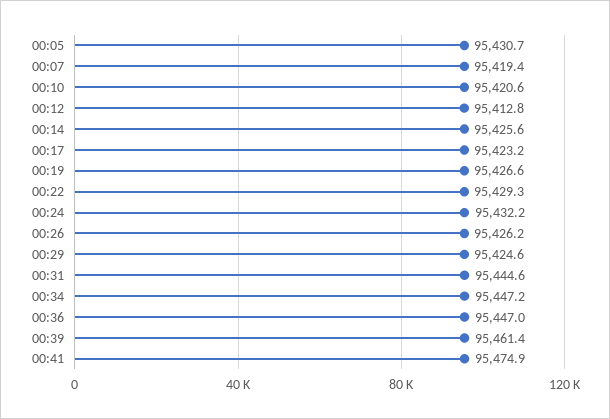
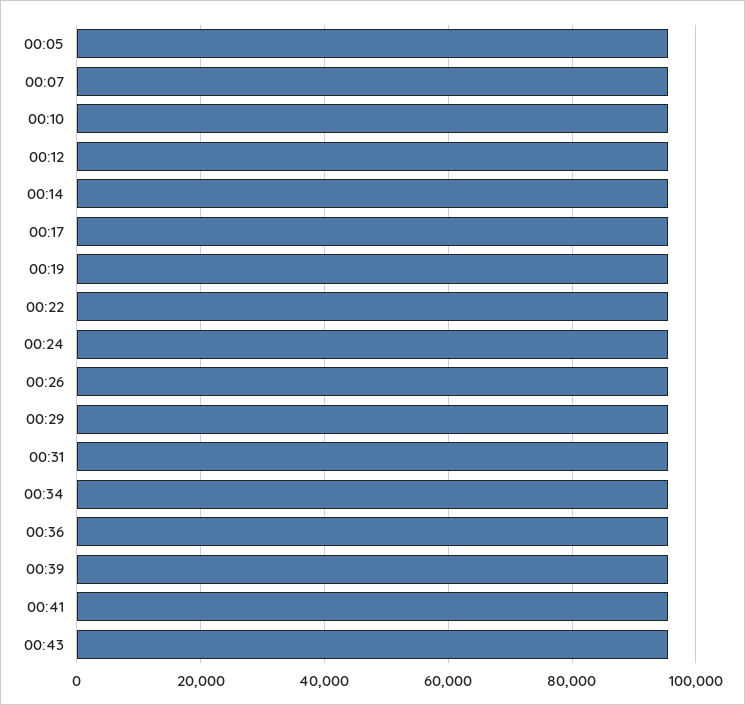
00:43: none -> 96000

